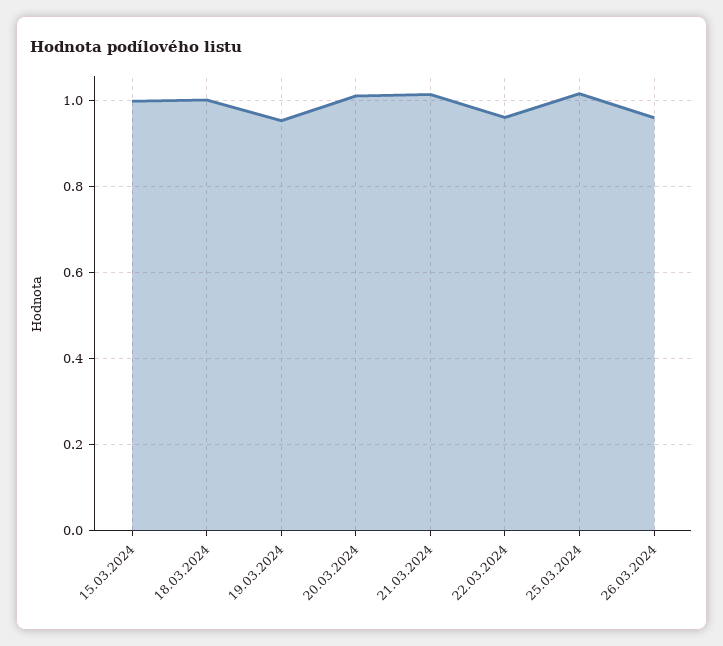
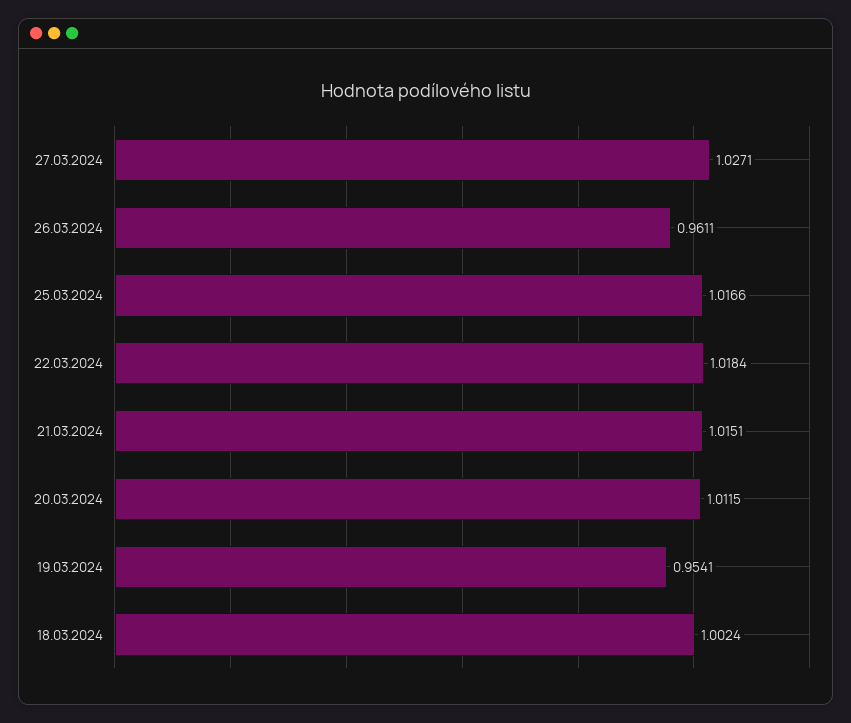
15.03.2024: 1 -> none
22.03.2024: 0.96 -> 1.0184
27.03.2024: none -> 1.0271

